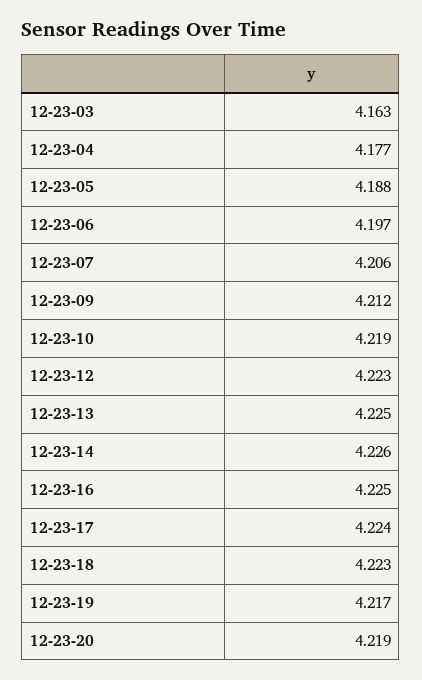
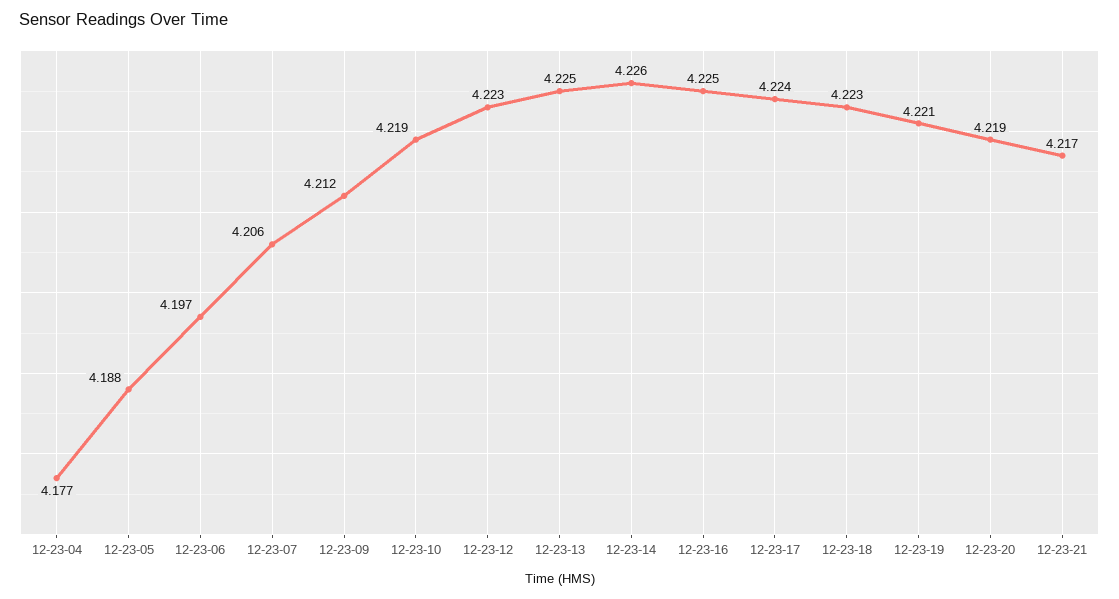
12-23-03: 4.163 -> none
12-23-19: 4.217 -> 4.221
12-23-21: none -> 4.217

